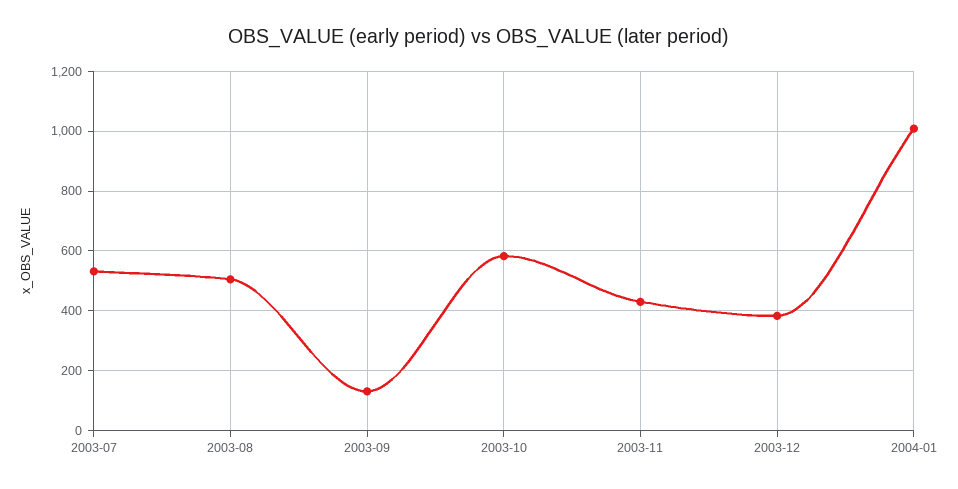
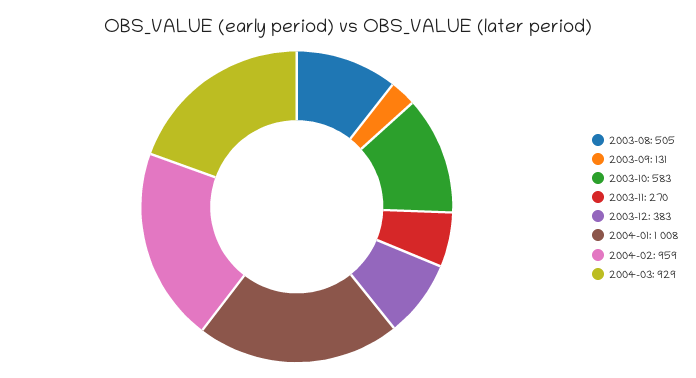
2003-07: 525 -> none
2003-11: 425 -> 270
2004-02: none -> 959
2004-03: none -> 929

